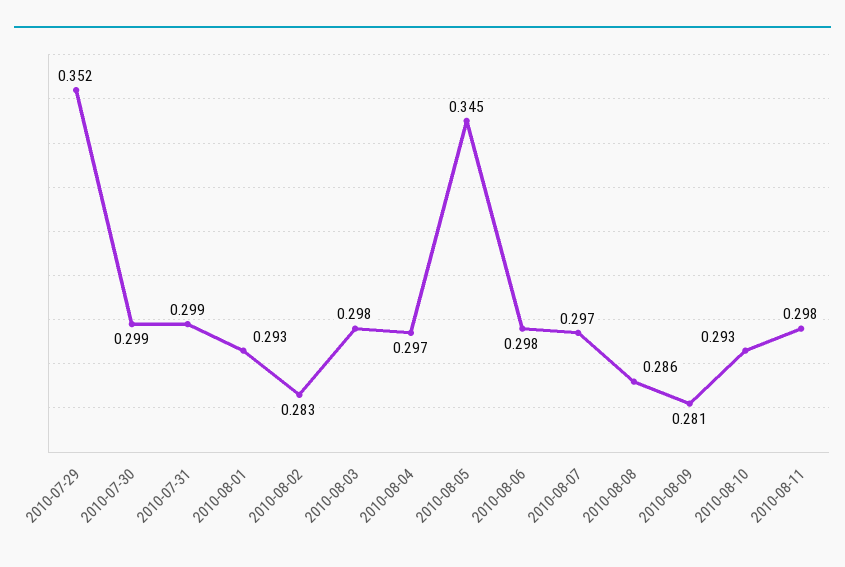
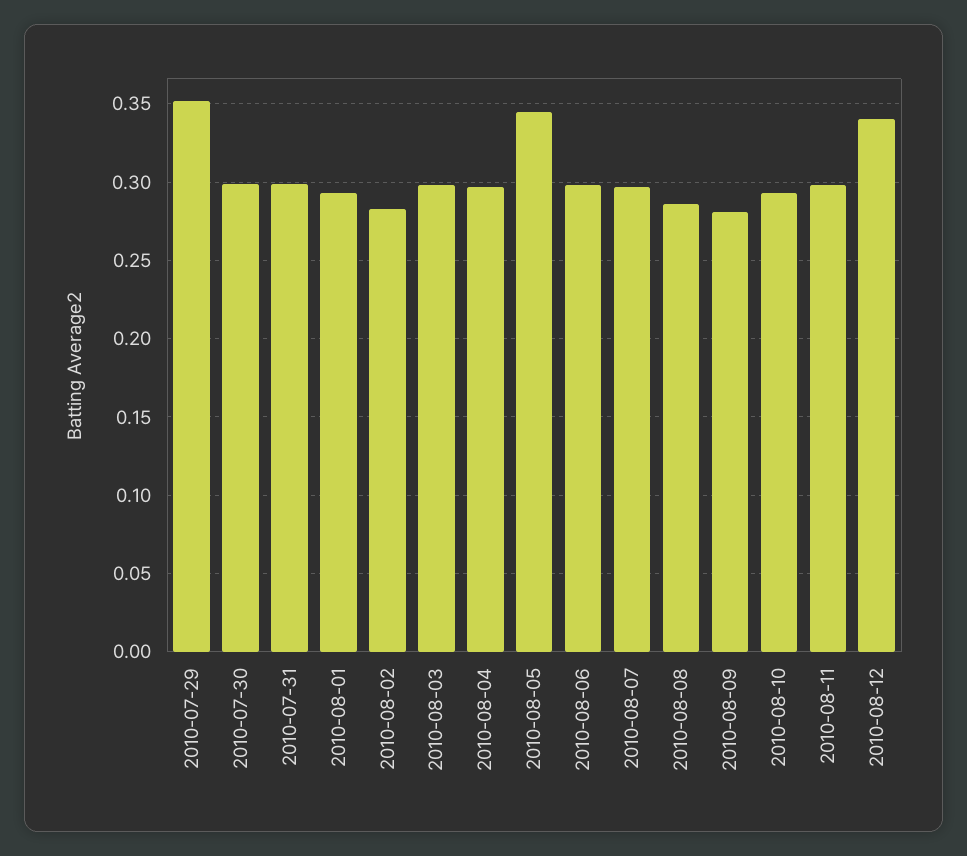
2010-08-12: none -> 0.34

